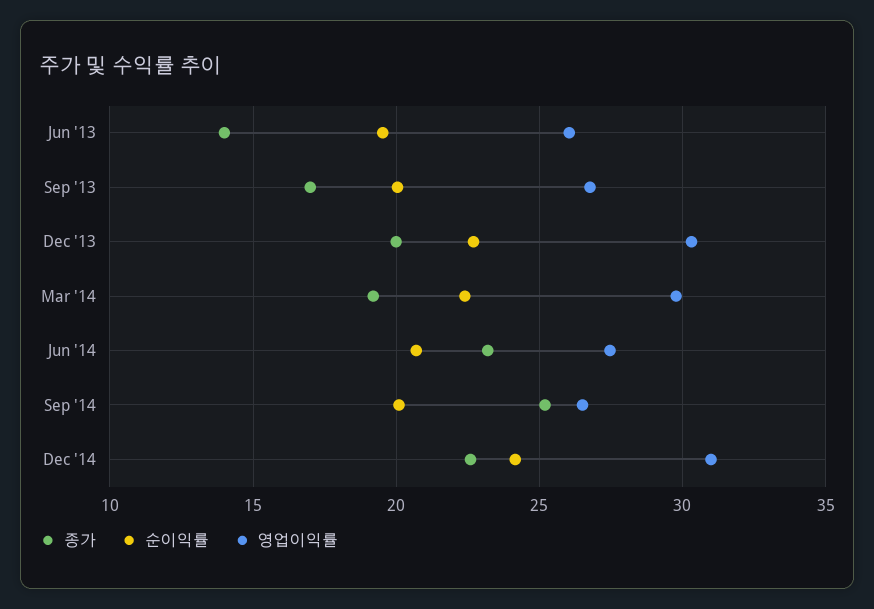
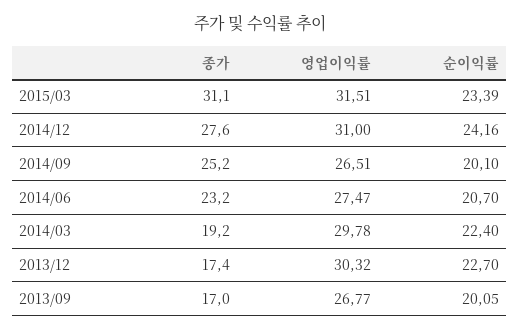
종가, Jun '13: 14 -> none
순이익률, Jun '13: 19.5 -> none
영업이익률, Jun '13: 26 -> none
종가, Dec '13: 20 -> 17.4
종가, Dec '14: 22.5 -> 27.6
종가, 2015/03: none -> 31.1
영업이익률, 2015/03: none -> 31.51
순이익률, 2015/03: none -> 23.39

